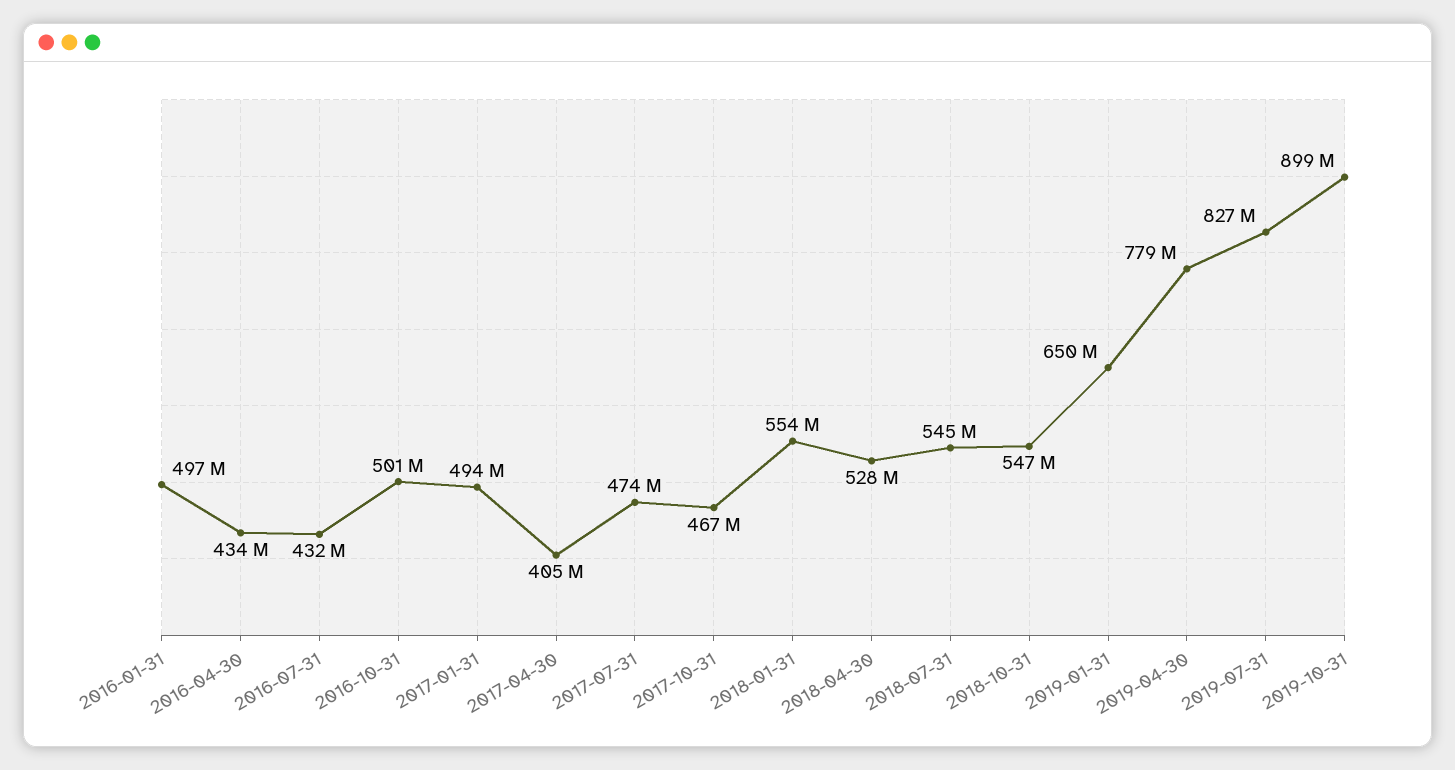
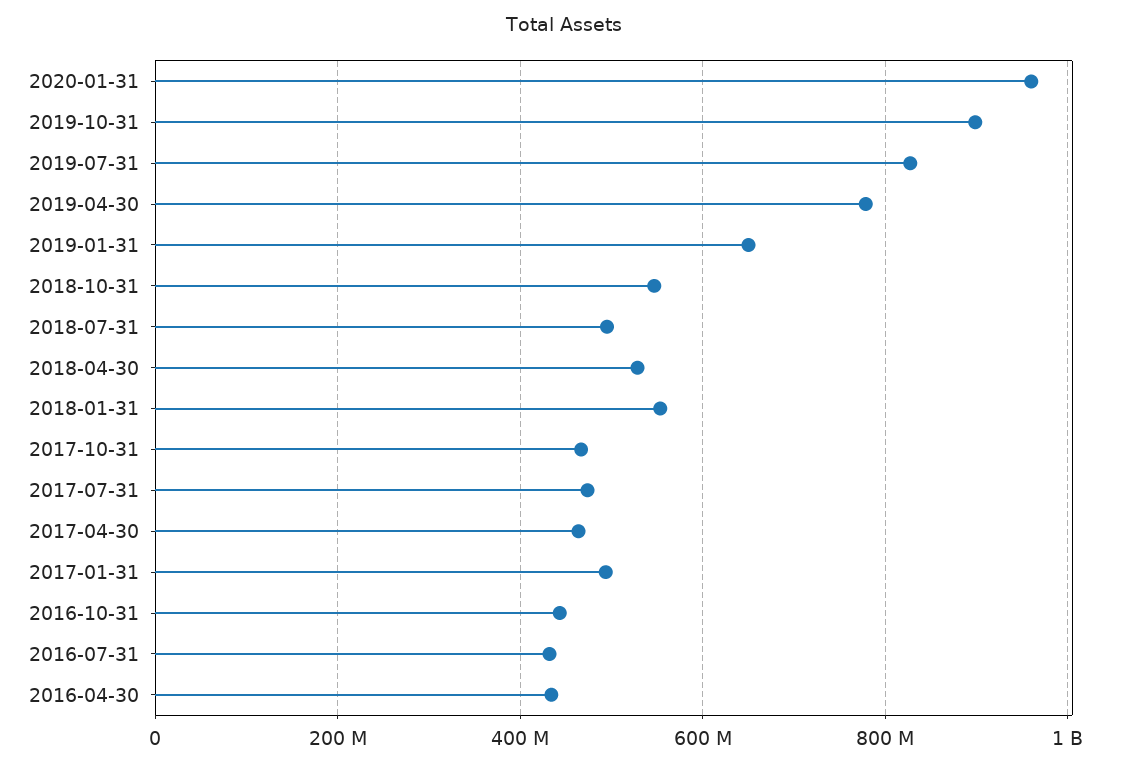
2016-01-31: 497000000 -> none
2016-10-31: 501000000 -> 440000000
2017-04-30: 405000000 -> 460000000
2018-07-31: 545000000 -> 500000000
2020-01-31: none -> 960000000

